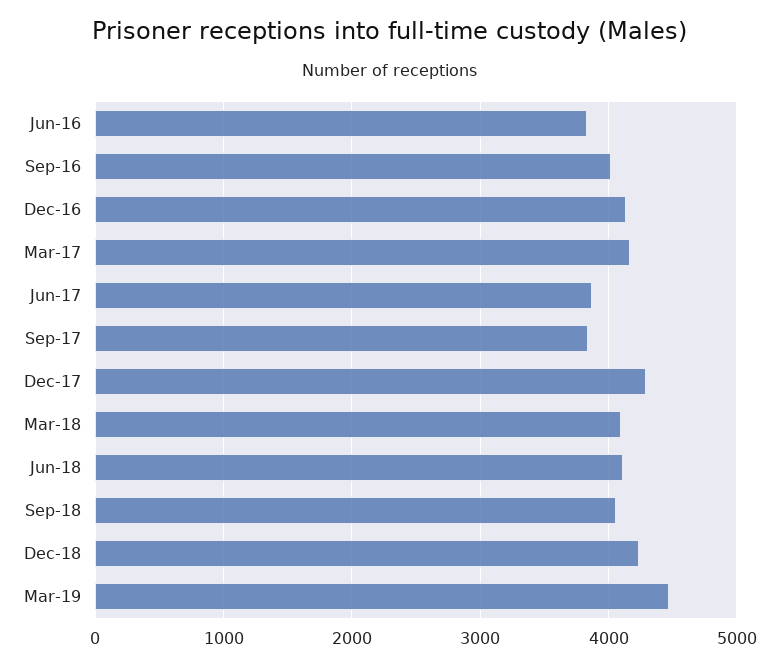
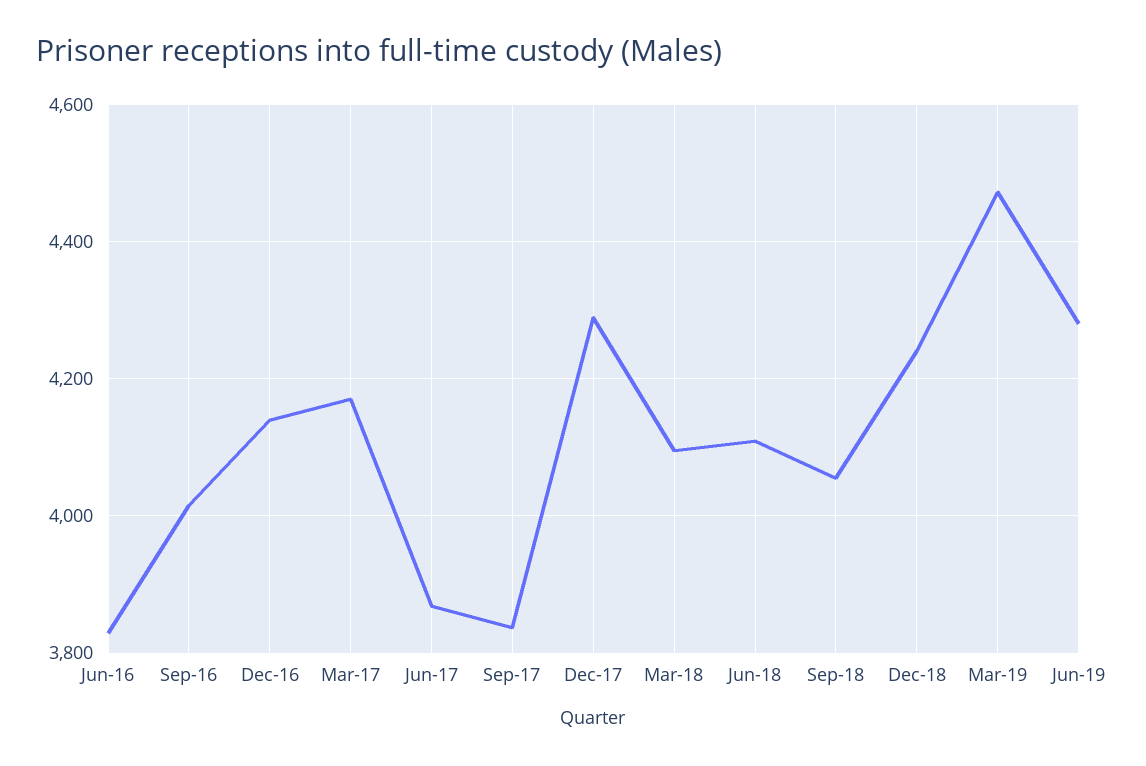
Jun-19: none -> 4280

